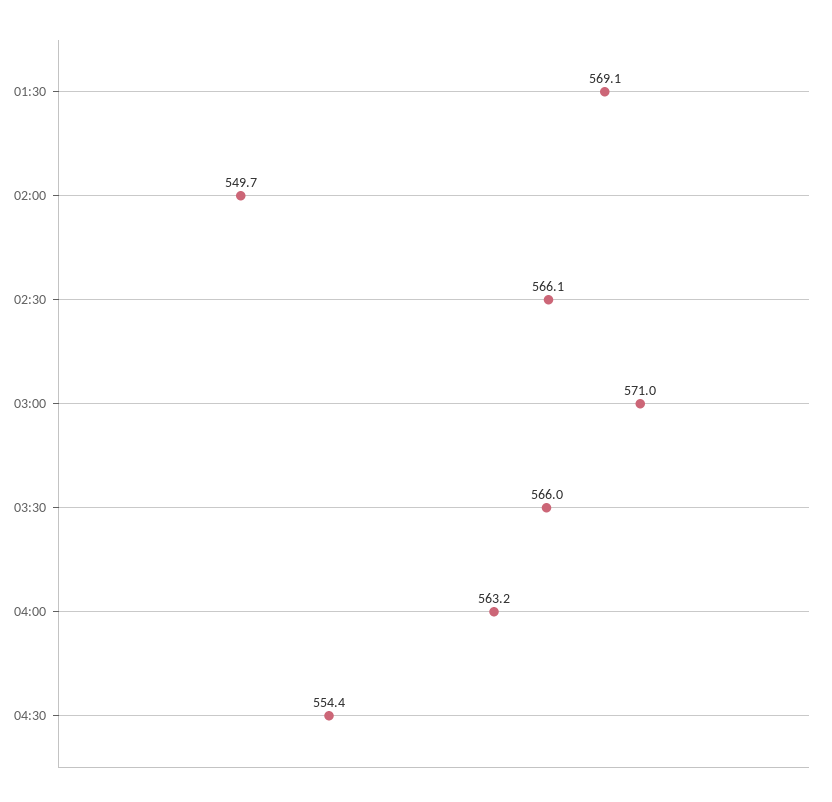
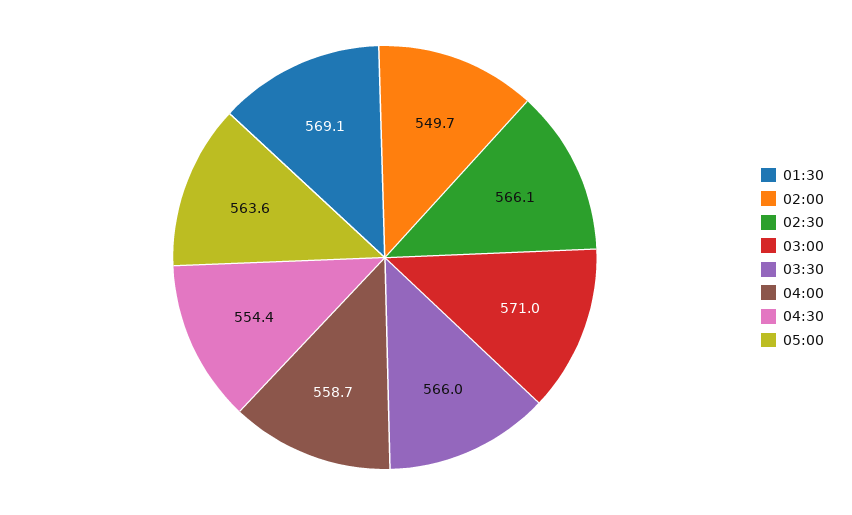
04:00: 563.2 -> 558.7
05:00: none -> 563.6

